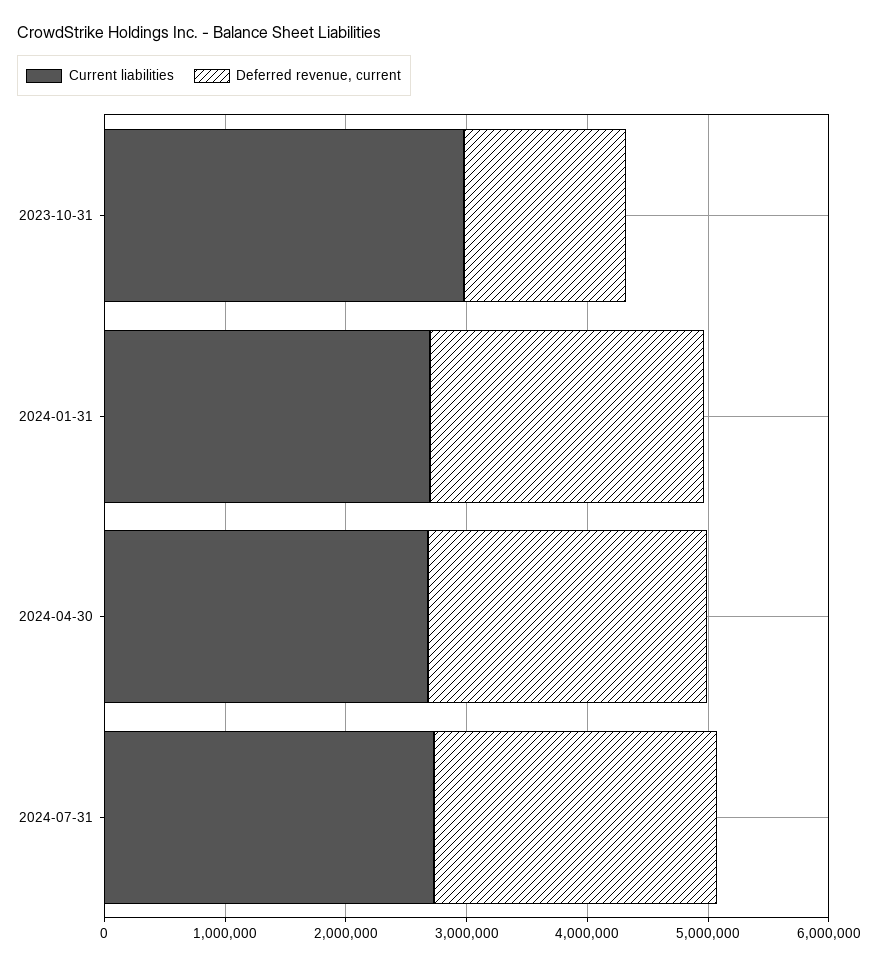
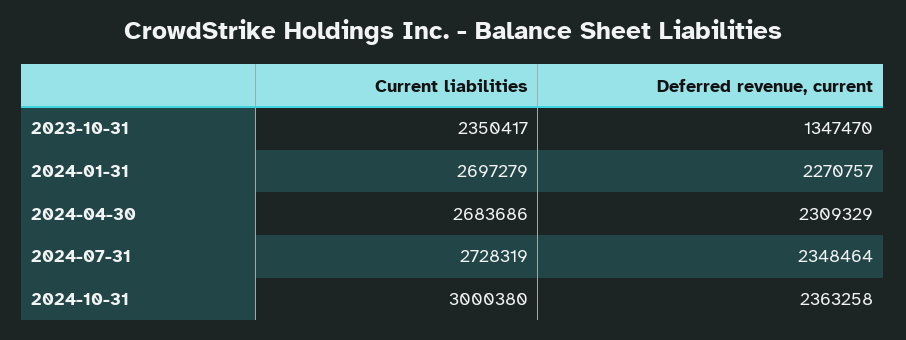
Current liabilities, 2023-10-31: 3000000 -> 2350417
Current liabilities, 2024-10-31: none -> 3000380
Deferred revenue, current, 2024-10-31: none -> 2363258

